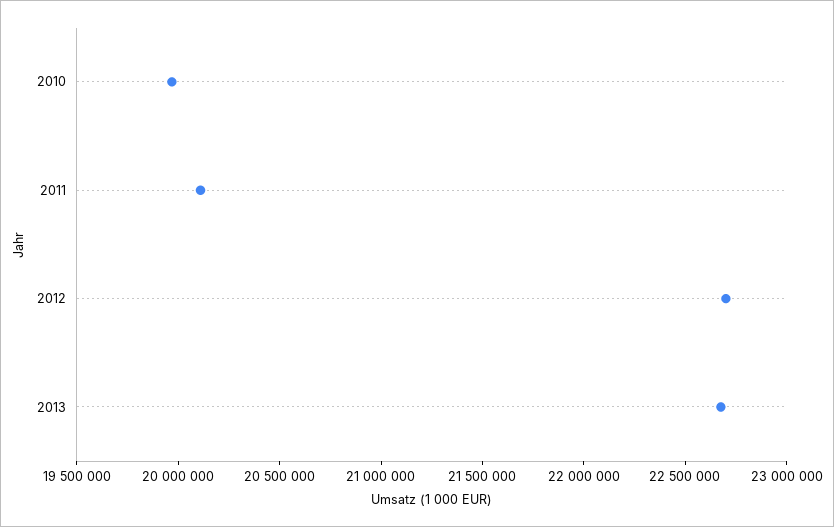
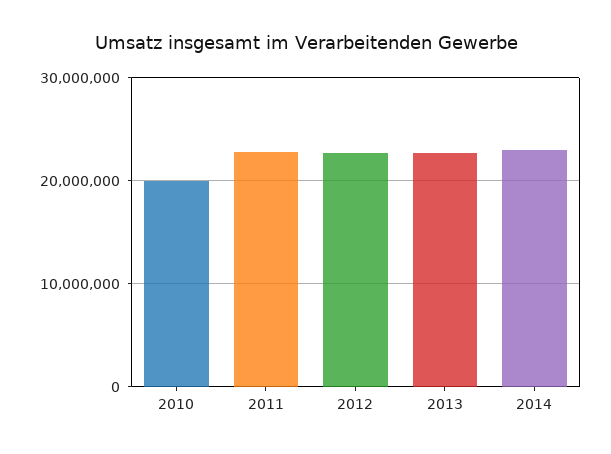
2011: 20100000 -> 23000000
2014: none -> 23000000

